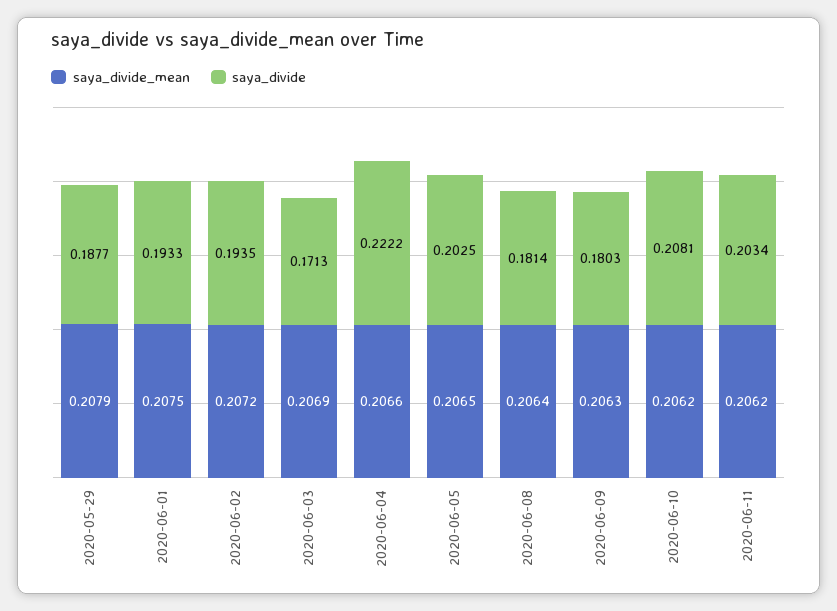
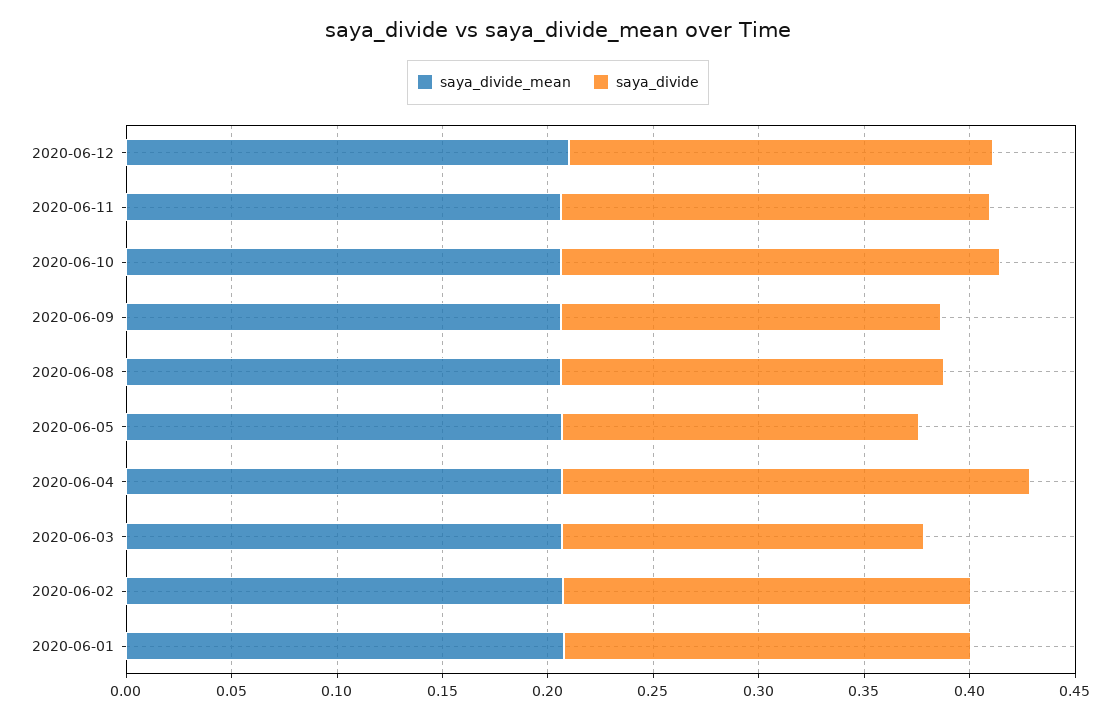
saya_divide_mean, 2020-05-29: 0.2079 -> none
saya_divide, 2020-05-29: 0.1877 -> none
saya_divide, 2020-06-05: 0.2025 -> 0.17
saya_divide_mean, 2020-06-12: none -> 0.21
saya_divide, 2020-06-12: none -> 0.2

